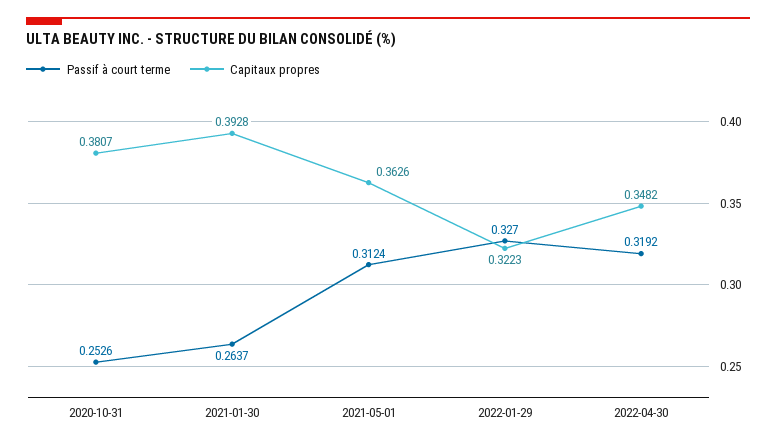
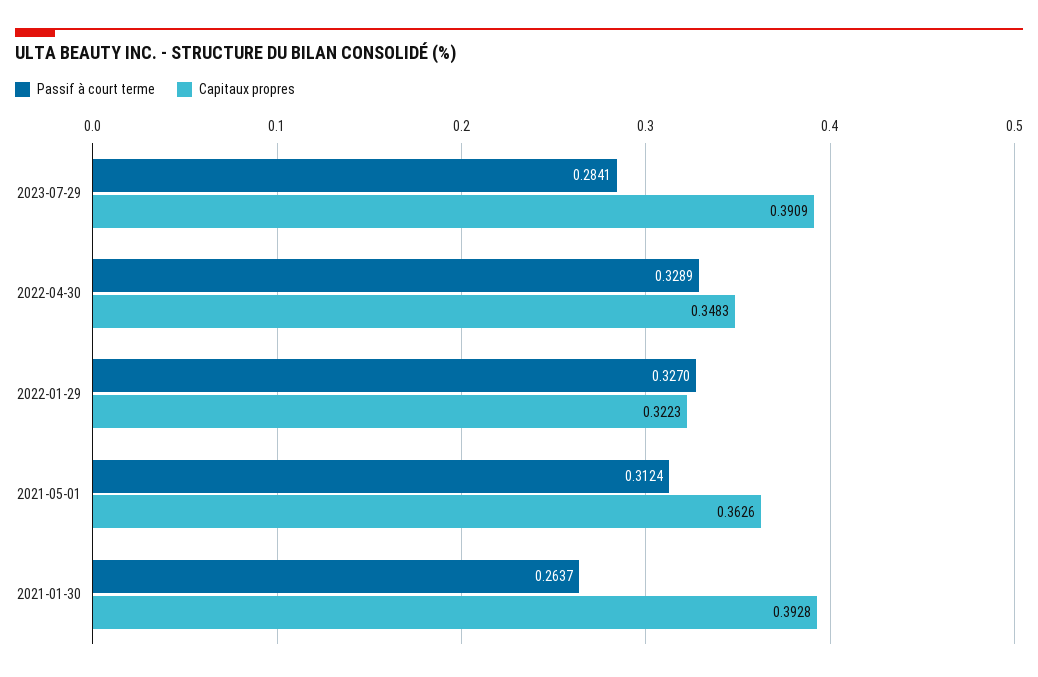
Passif à court terme, 2020-10-31: 0.2526 -> none
Capitaux propres, 2020-10-31: 0.3807 -> none
Passif à court terme, 2022-04-30: 0.3192 -> 0.3289
Capitaux propres, 2022-04-30: 0.3482 -> 0.3483
Passif à court terme, 2023-07-29: none -> 0.2841
Capitaux propres, 2023-07-29: none -> 0.3909

